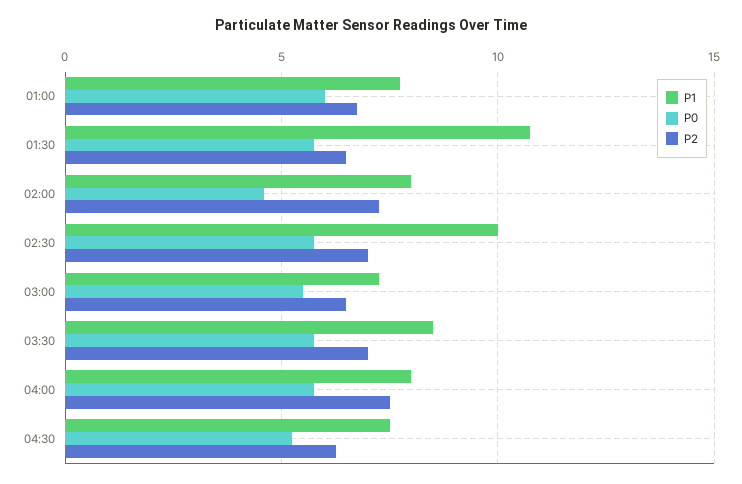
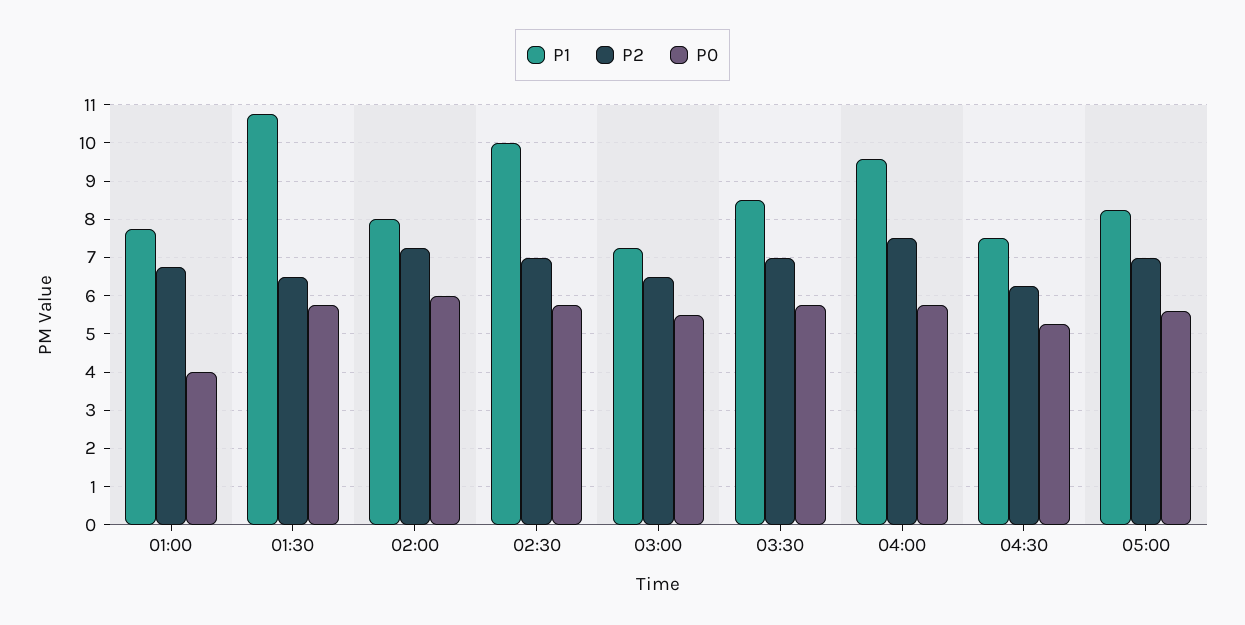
P0, 01:00: 6 -> 4
P0, 02:00: 4.5 -> 6
P1, 04:00: 8 -> 9.6
P1, 05:00: none -> 8.2
P2, 05:00: none -> 7
P0, 05:00: none -> 5.6

